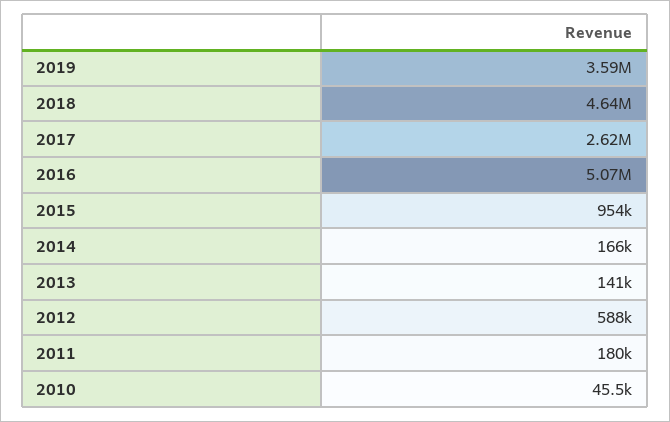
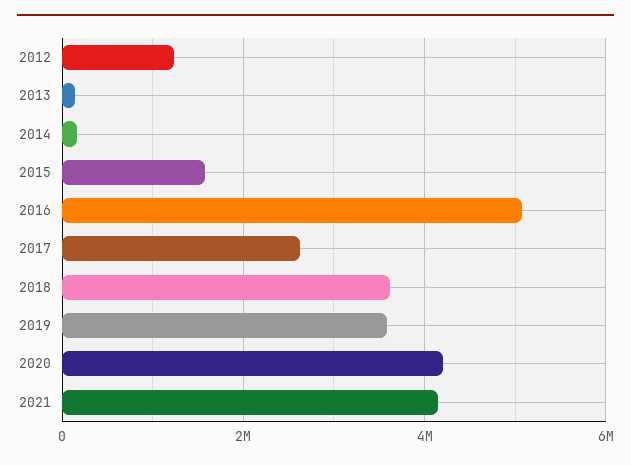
2018: 4640000 -> 3600000
2015: 954000 -> 1600000
2012: 588000 -> 1200000
2011: 180000 -> none
2010: 45500 -> none
2020: none -> 4200000
2021: none -> 4200000

